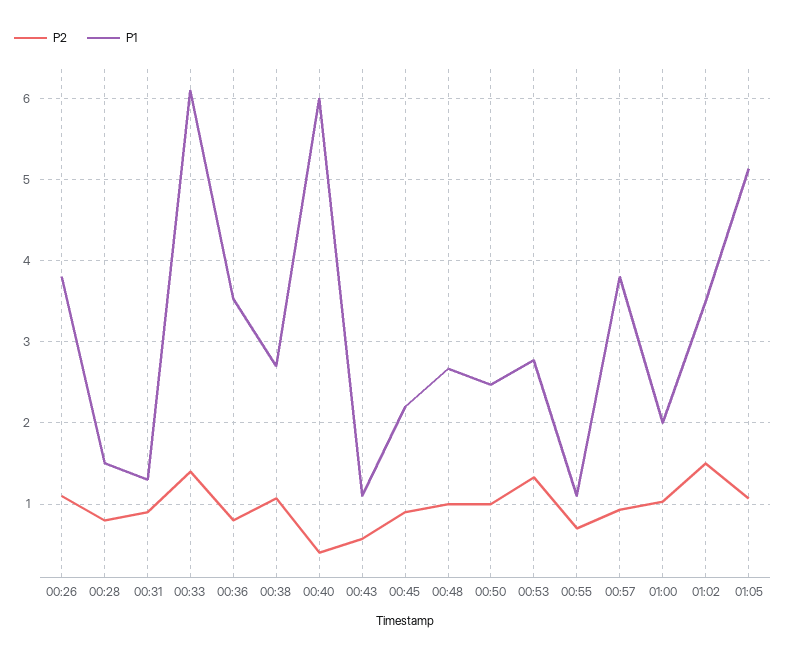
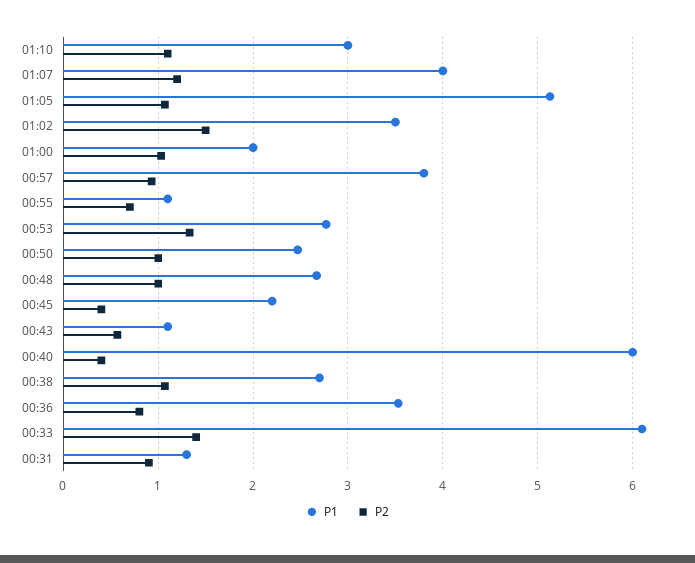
P2, 00:26: 1.1 -> none
P1, 00:26: 3.8 -> none
P2, 00:28: 0.8 -> none
P1, 00:28: 1.5 -> none
P2, 00:45: 0.9 -> 0.4
P1, 01:10: none -> 3
P2, 01:10: none -> 1.1
P1, 01:07: none -> 4
P2, 01:07: none -> 1.2

